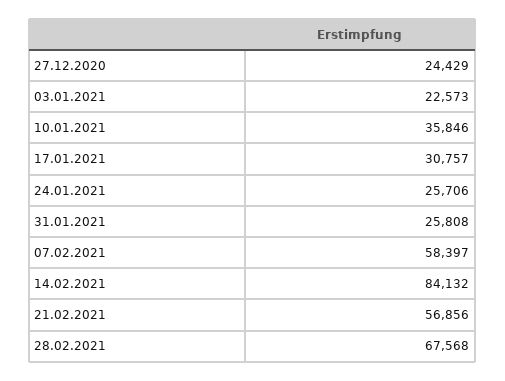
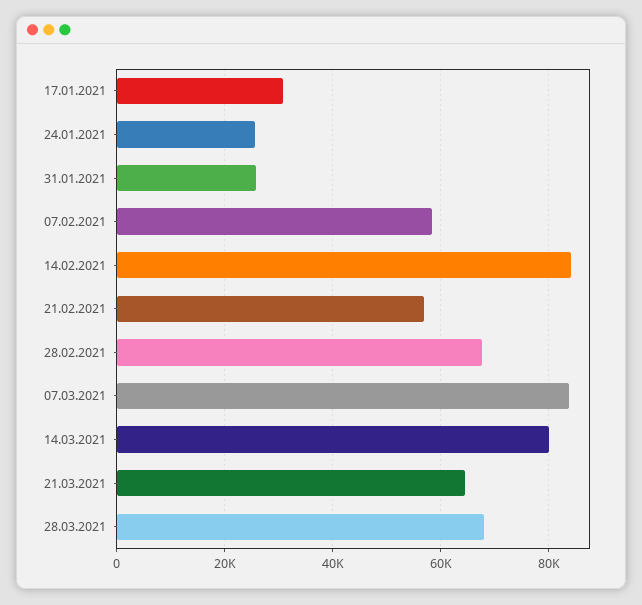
27.12.2020: 24429 -> none
03.01.2021: 22573 -> none
10.01.2021: 35846 -> none
07.03.2021: none -> 84000
14.03.2021: none -> 80000
21.03.2021: none -> 64000
28.03.2021: none -> 68000

